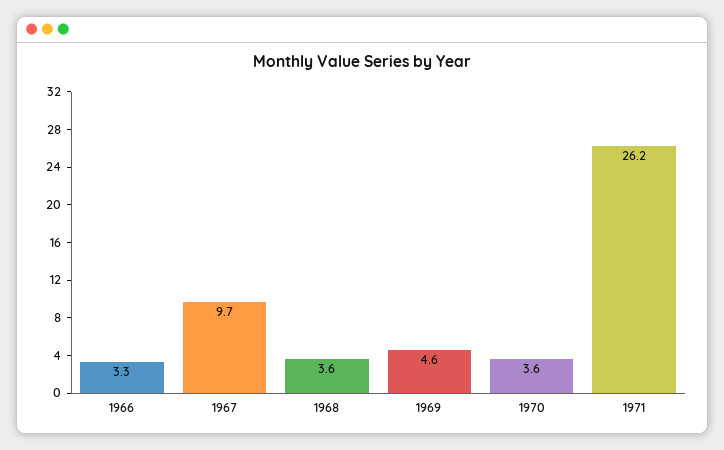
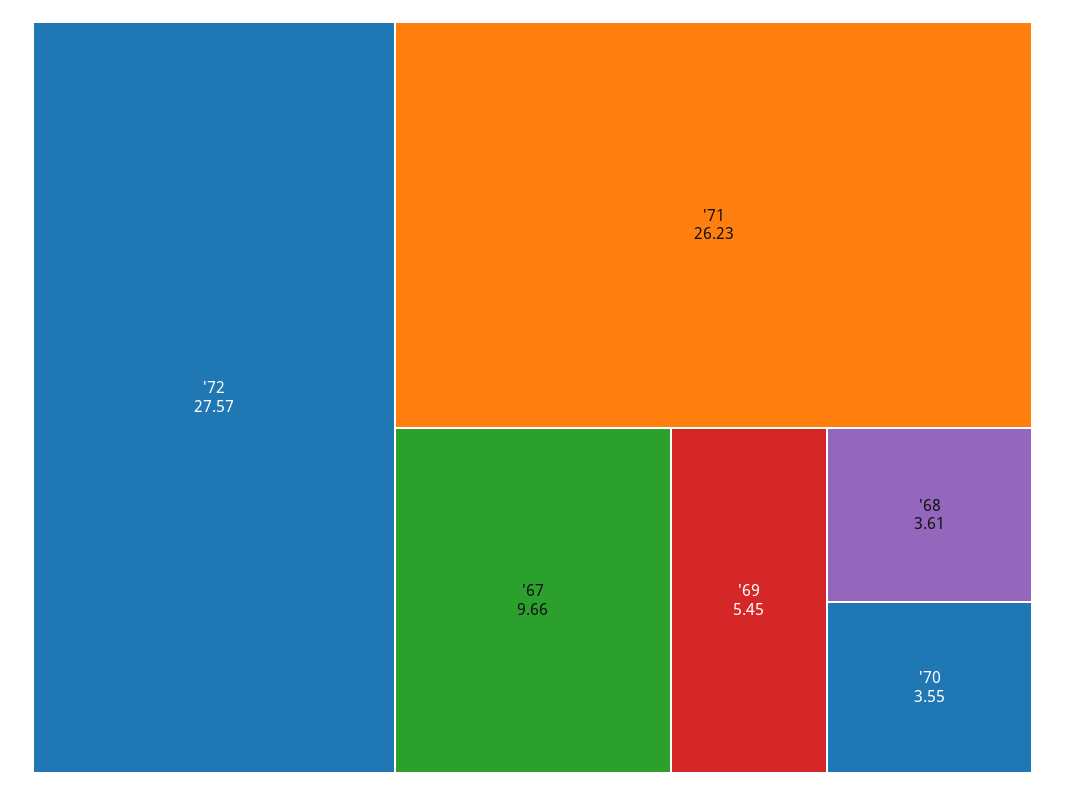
1966: 3.3 -> none
1969: 4.6 -> 5.45
'72: none -> 27.57

